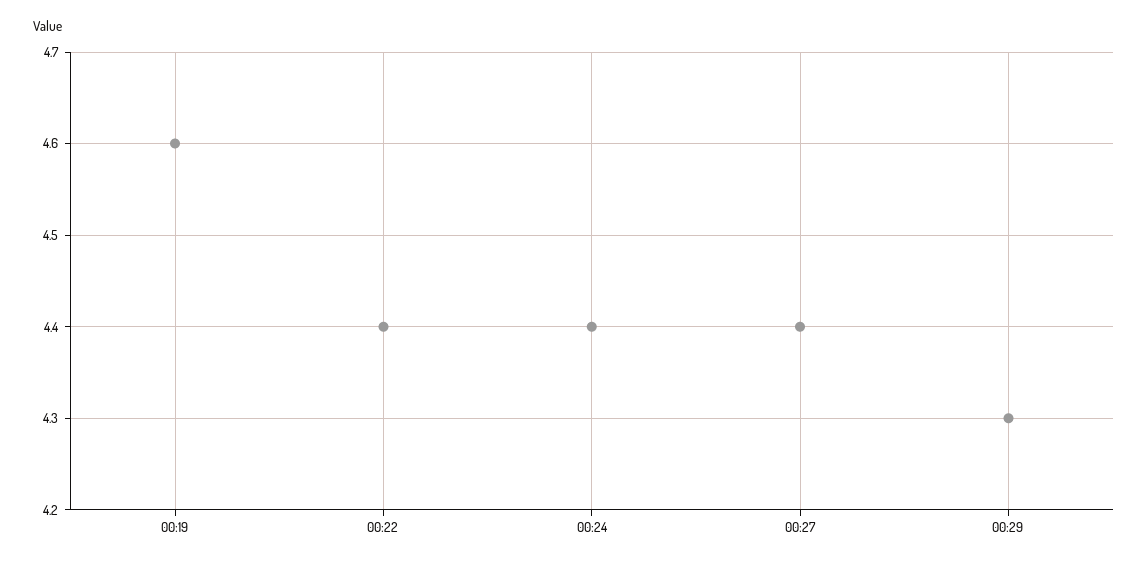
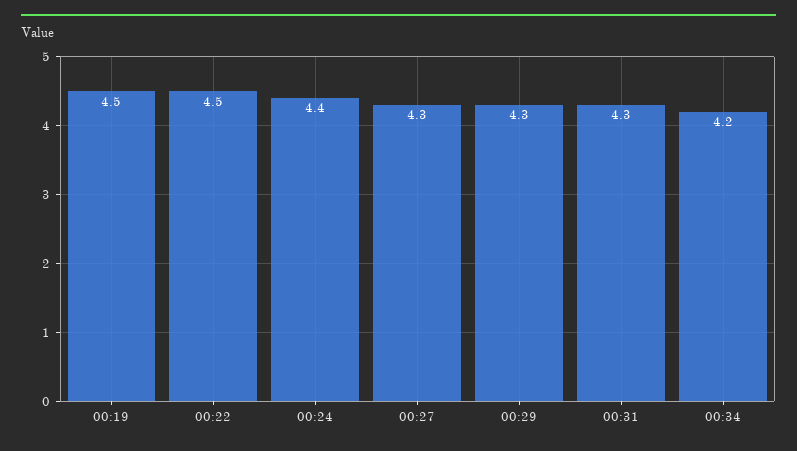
00:19: 4.6 -> 4.5
00:22: 4.4 -> 4.5
00:27: 4.4 -> 4.3
00:31: none -> 4.3
00:34: none -> 4.2

